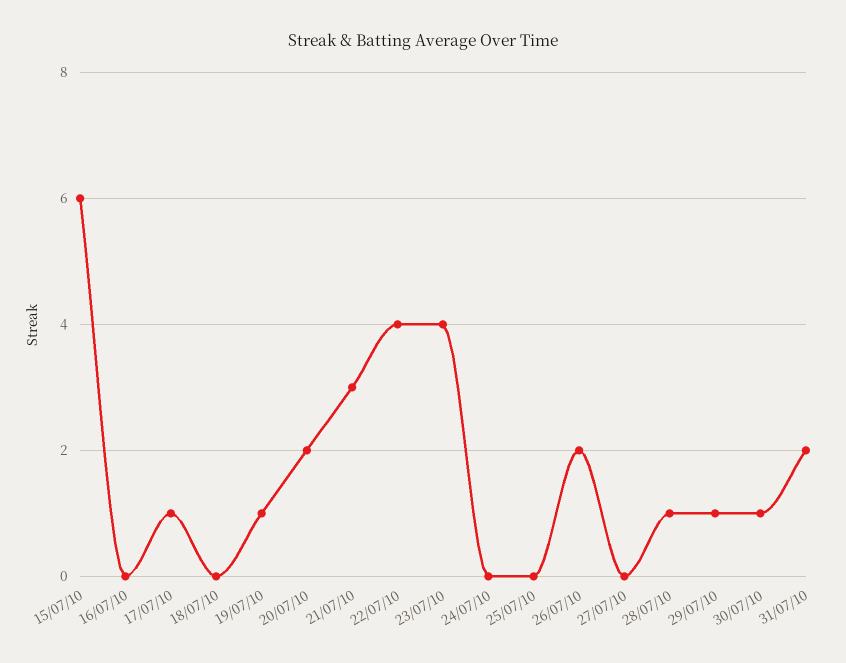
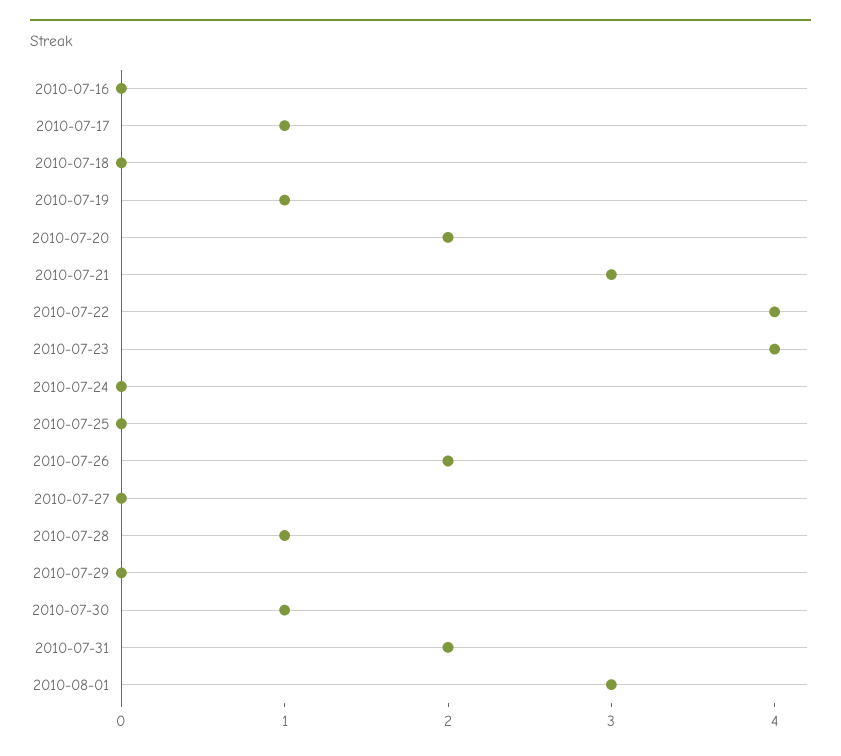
15/07/10: 6 -> none
29/07/10: 1 -> 0
2010-08-01: none -> 3

